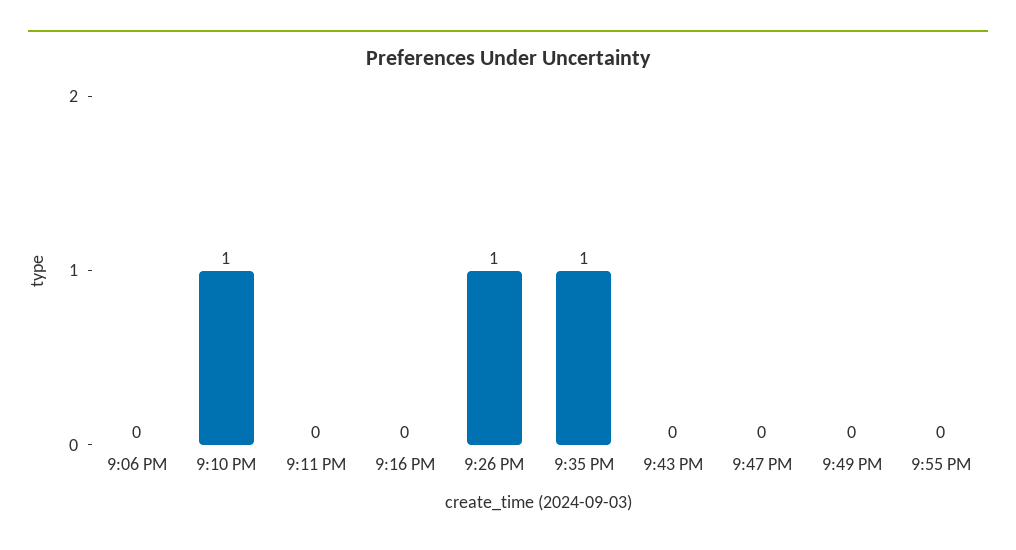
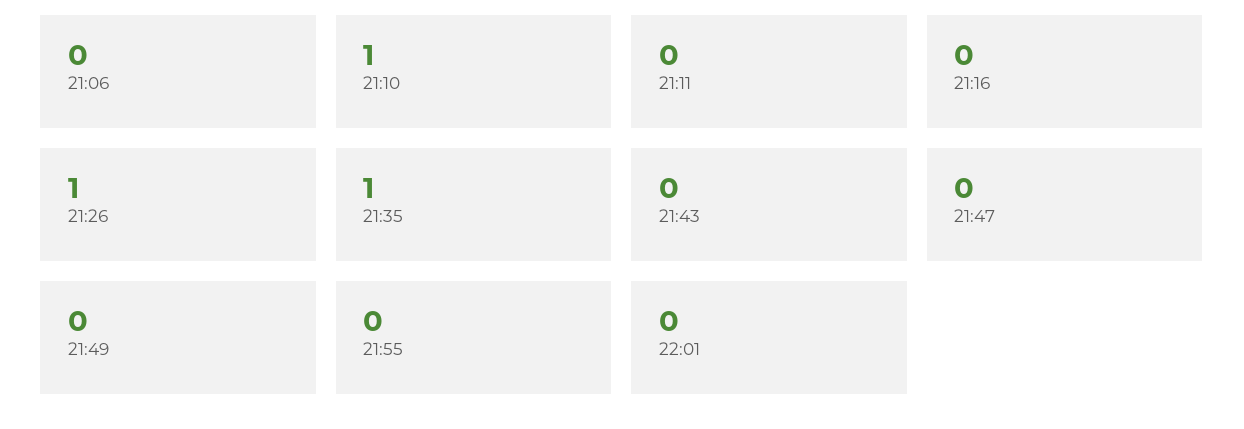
22:01: none -> 0

